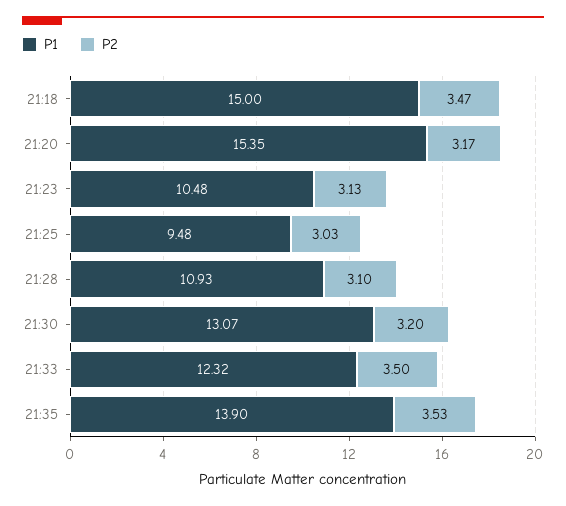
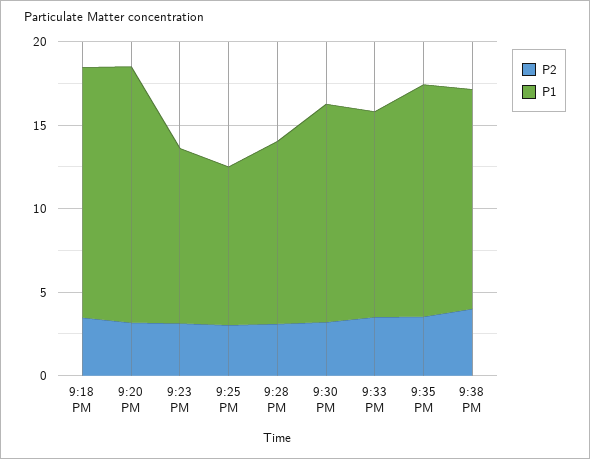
P2, 9:38 PM: none -> 4
P1, 9:38 PM: none -> 13

